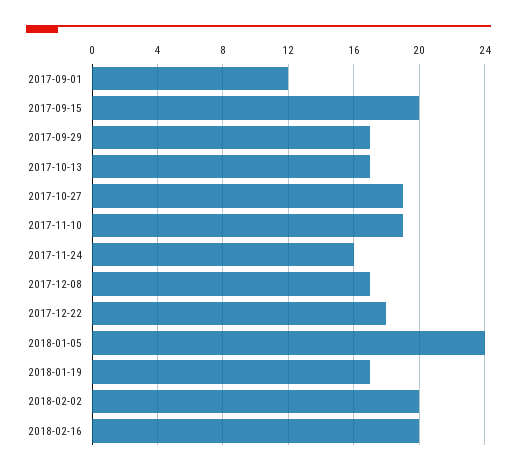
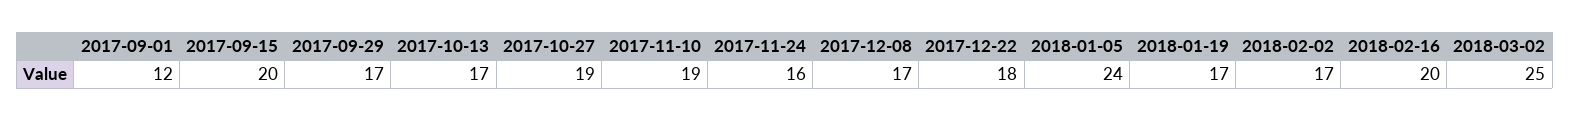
2018-02-02: 20 -> 17
2018-03-02: none -> 25

